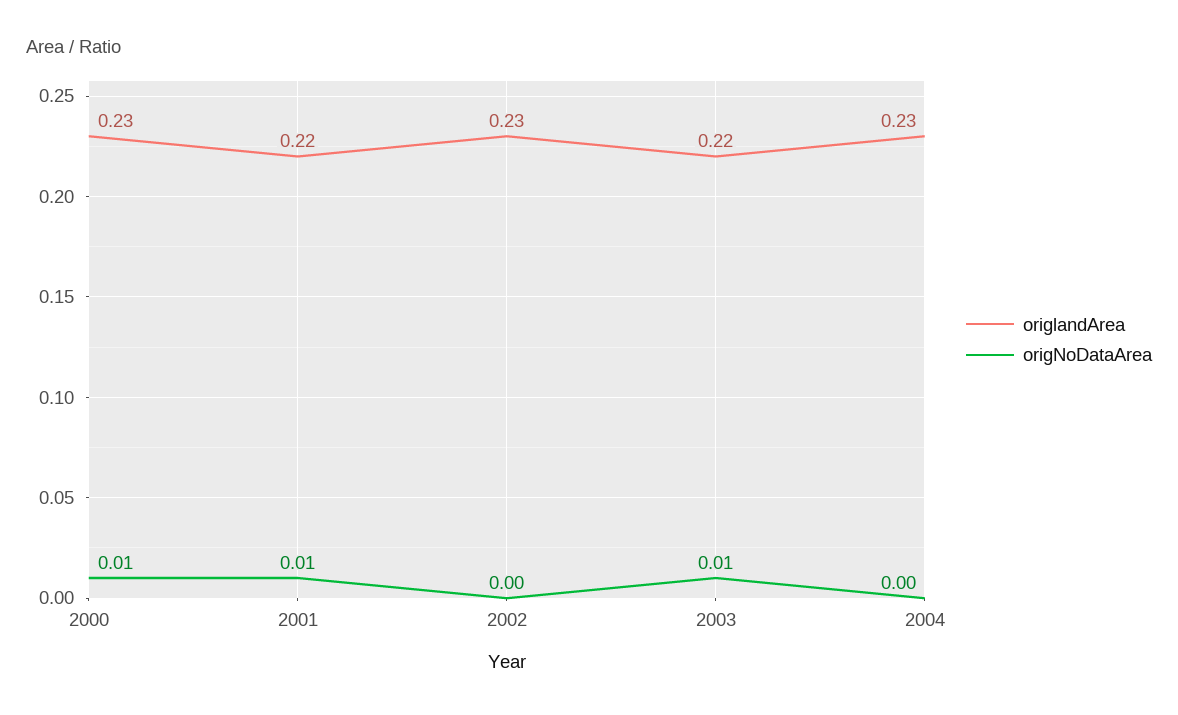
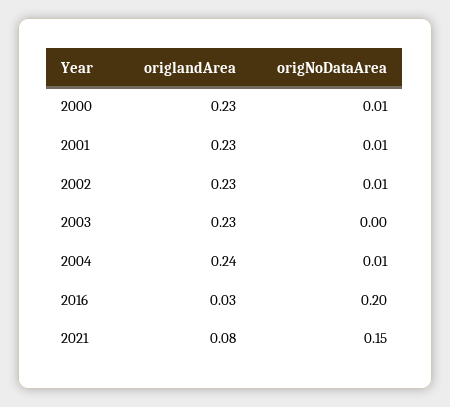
origlandArea, 2001: 0.22 -> 0.23
origNoDataArea, 2002: 0 -> 0.01
origlandArea, 2003: 0.22 -> 0.23
origNoDataArea, 2003: 0.01 -> 0
origlandArea, 2004: 0.23 -> 0.24
origNoDataArea, 2004: 0 -> 0.01
origlandArea, 2016: none -> 0.03
origNoDataArea, 2016: none -> 0.2
origlandArea, 2021: none -> 0.08
origNoDataArea, 2021: none -> 0.15

